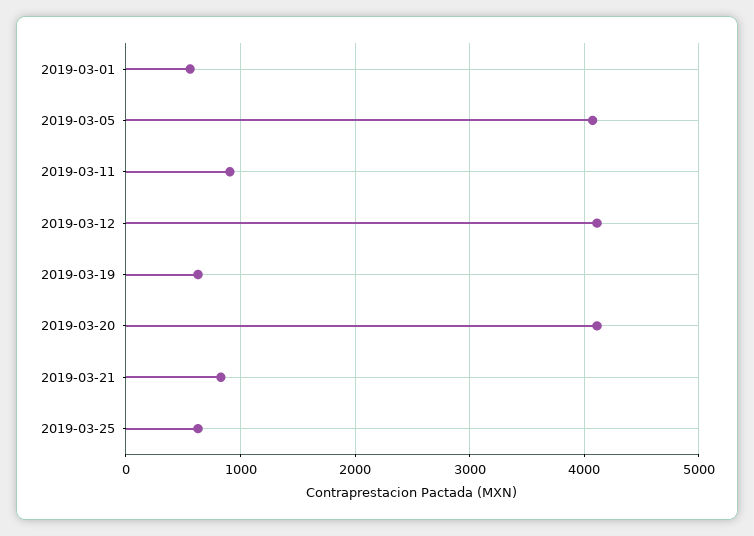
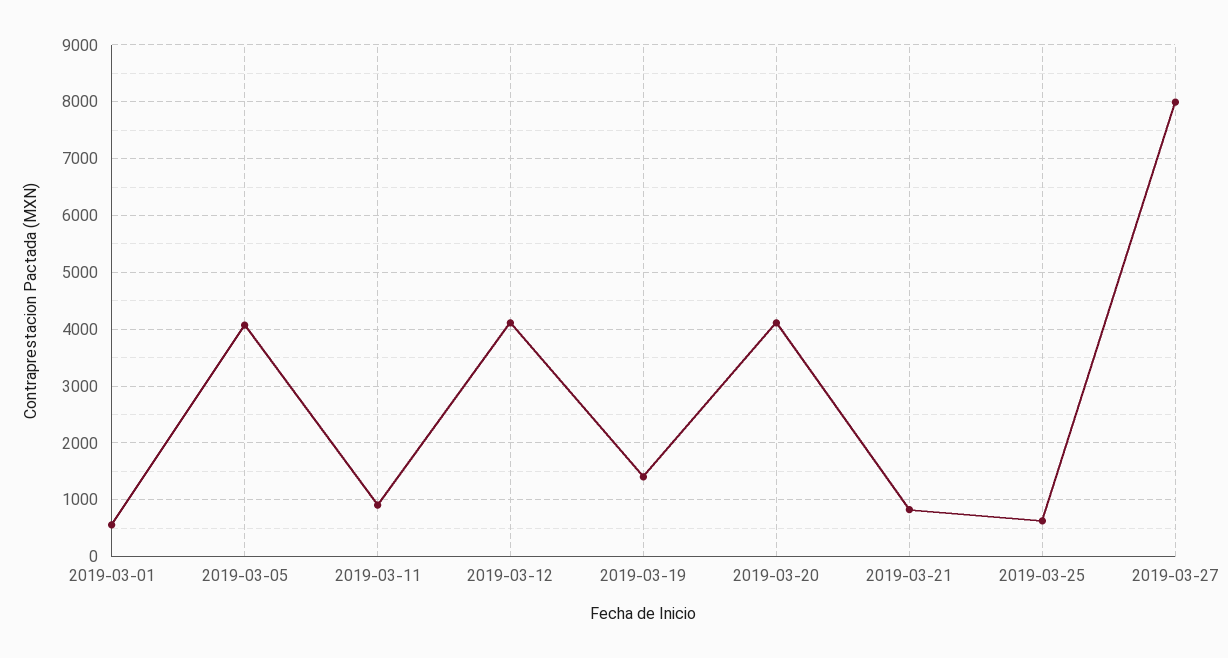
2019-03-19: 600 -> 1400
2019-03-27: none -> 8000

